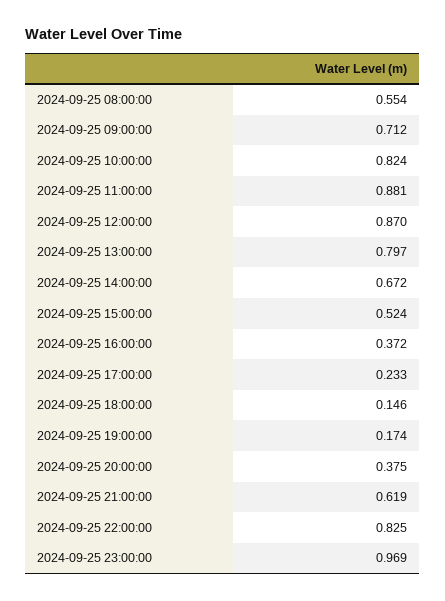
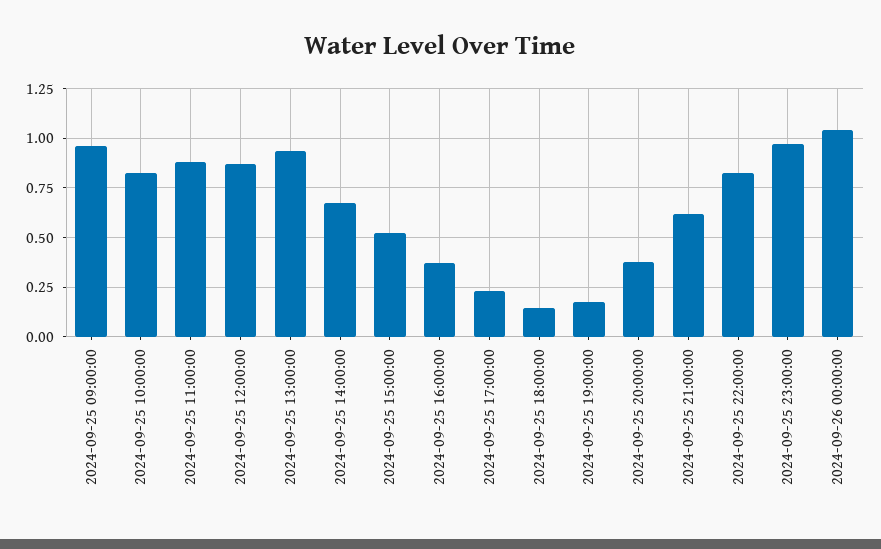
2024-09-25 08:00:00: 0.554 -> none
2024-09-25 09:00:00: 0.712 -> 0.95
2024-09-25 13:00:00: 0.797 -> 0.95
2024-09-26 00:00:00: none -> 1.05

